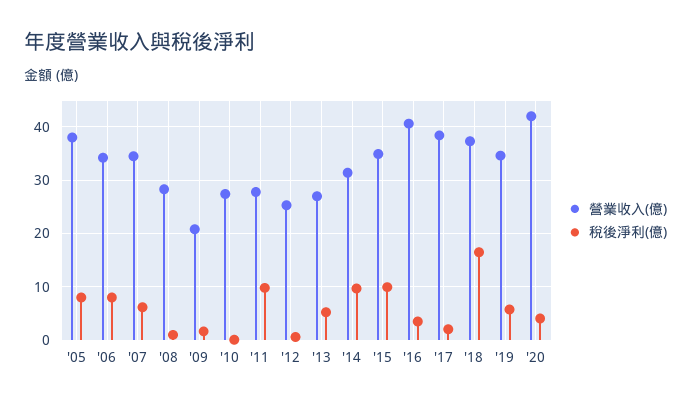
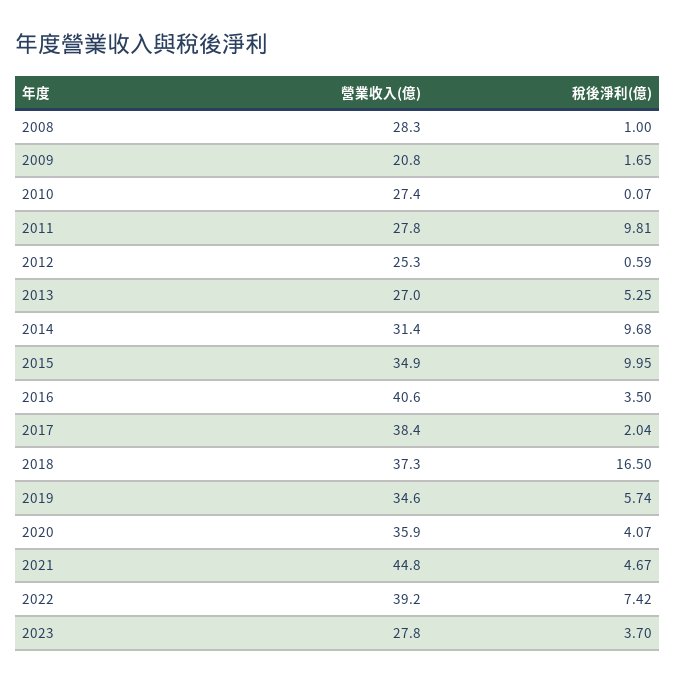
營業收入(億), '05: 38 -> none
稅後淨利(億), '05: 8 -> none
營業收入(億), '06: 34 -> none
稅後淨利(億), '06: 8 -> none
營業收入(億), '07: 34 -> none
稅後淨利(億), '07: 6 -> none
營業收入(億), '20: 42 -> 35.9
營業收入(億), 2021: none -> 44.8
稅後淨利(億), 2021: none -> 4.67
營業收入(億), 2022: none -> 39.2
稅後淨利(億), 2022: none -> 7.42
營業收入(億), 2023: none -> 27.8
稅後淨利(億), 2023: none -> 3.7

